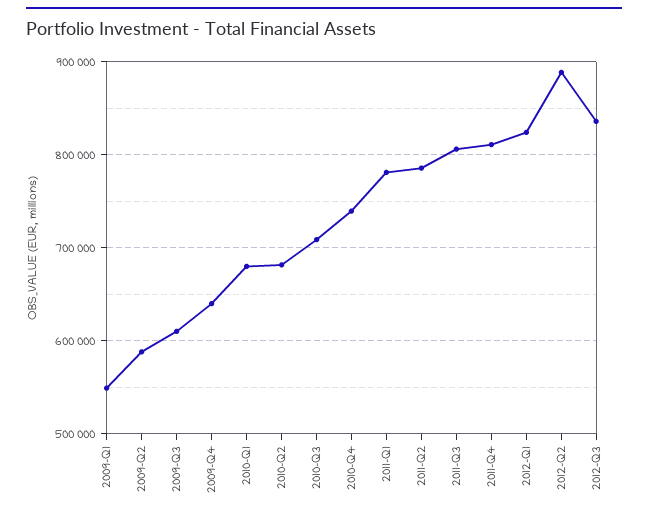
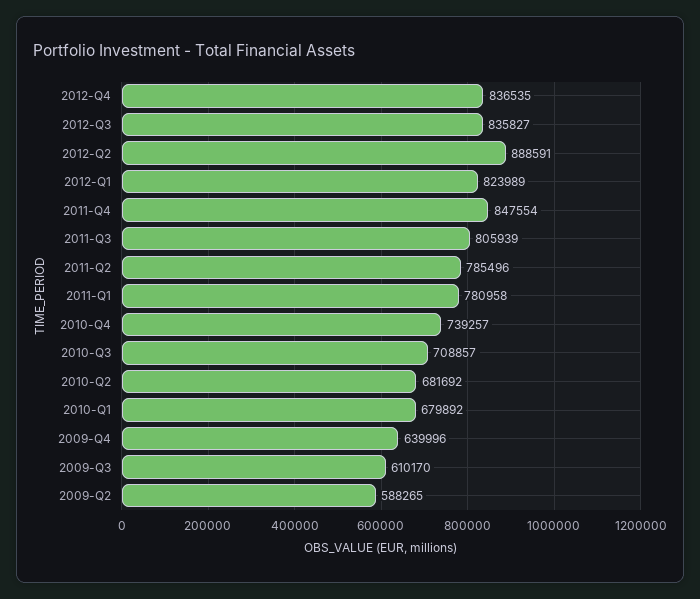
2009-Q1: 550000 -> none
2011-Q4: 810000 -> 847554
2012-Q4: none -> 836535

